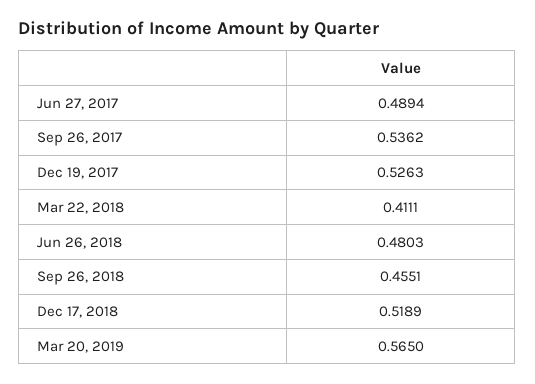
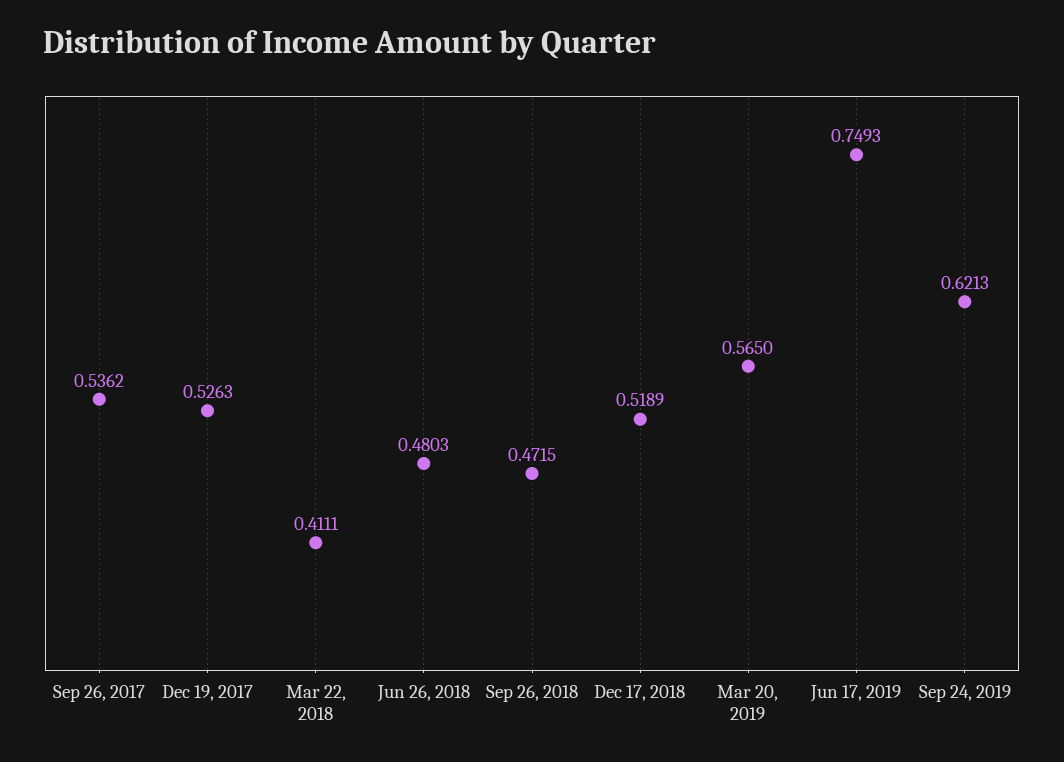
Jun 27, 2017: 0.4894 -> none
Sep 26, 2018: 0.4551 -> 0.4715
Jun 17, 2019: none -> 0.7493
Sep 24, 2019: none -> 0.6213

